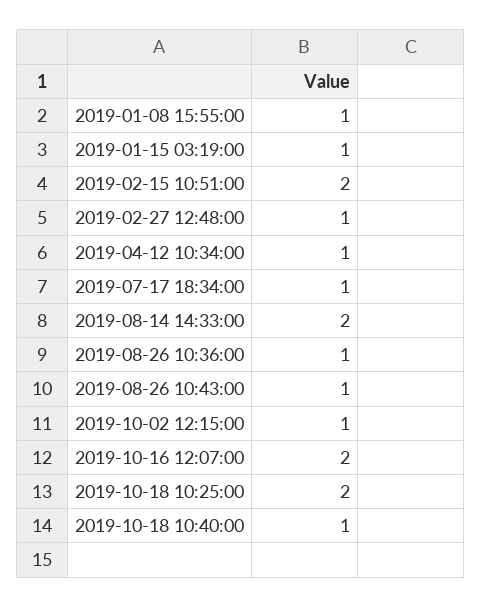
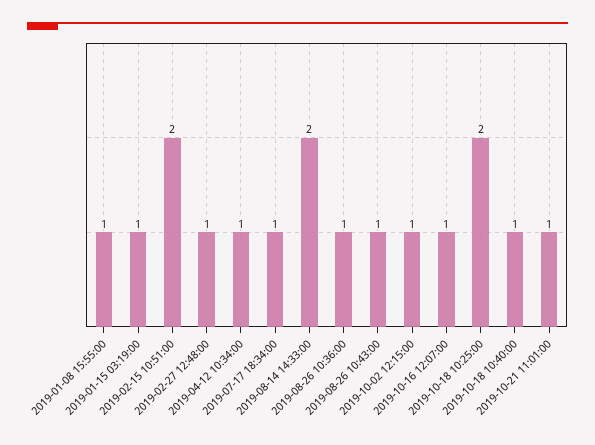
2019-10-16 12:07:00: 2 -> 1
2019-10-21 11:01:00: none -> 1

